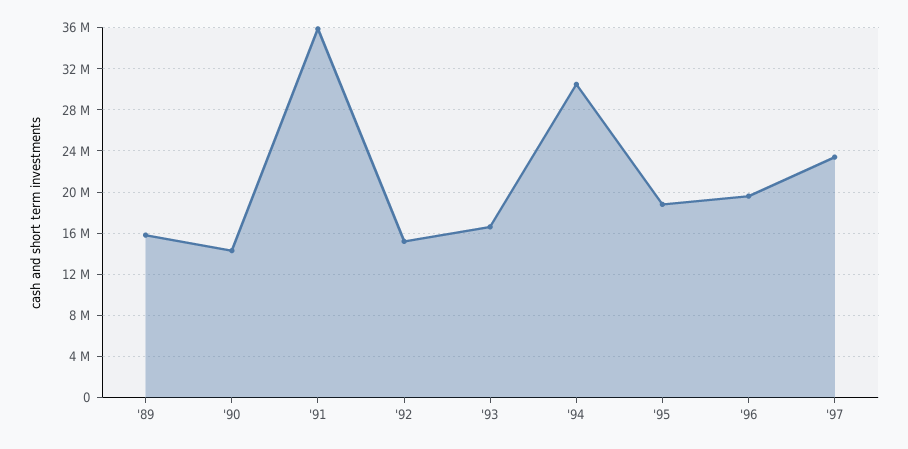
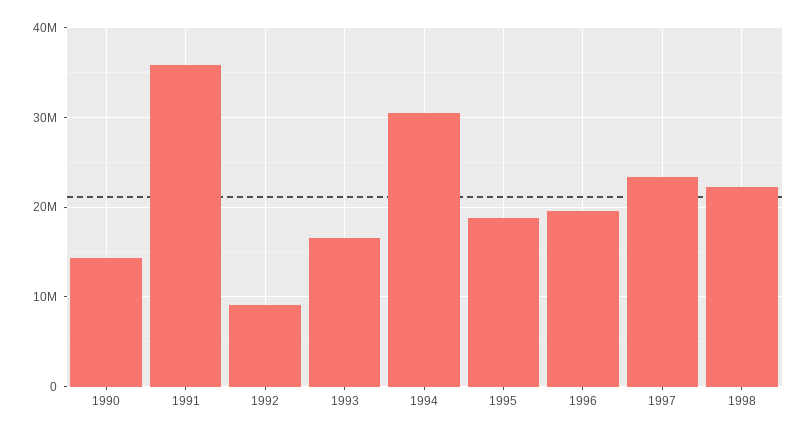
'89: 16000000 -> none
'92: 15000000 -> 9000000
1998: none -> 22000000

